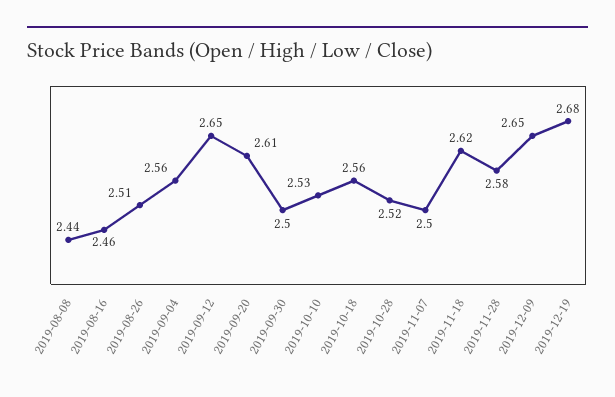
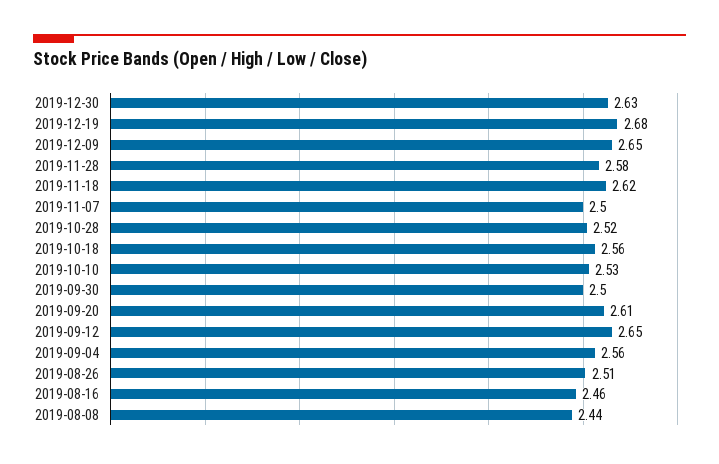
2019-12-30: none -> 2.63

